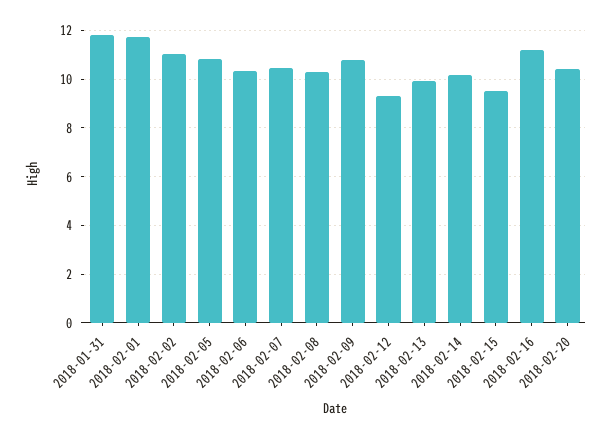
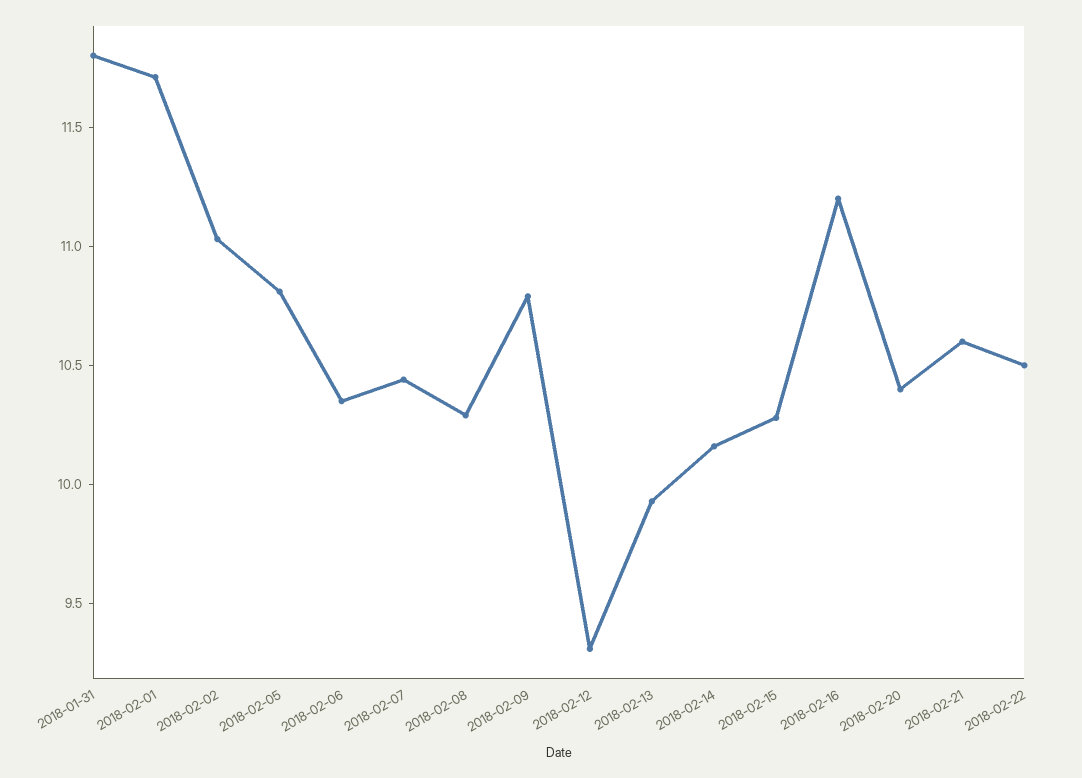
2018-02-15: 9.5 -> 10.3
2018-02-21: none -> 10.6
2018-02-22: none -> 10.5

